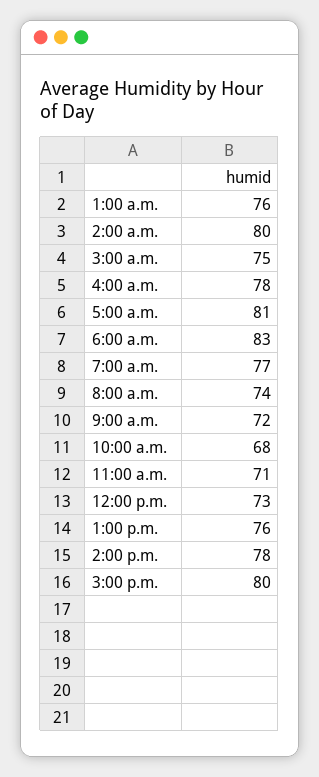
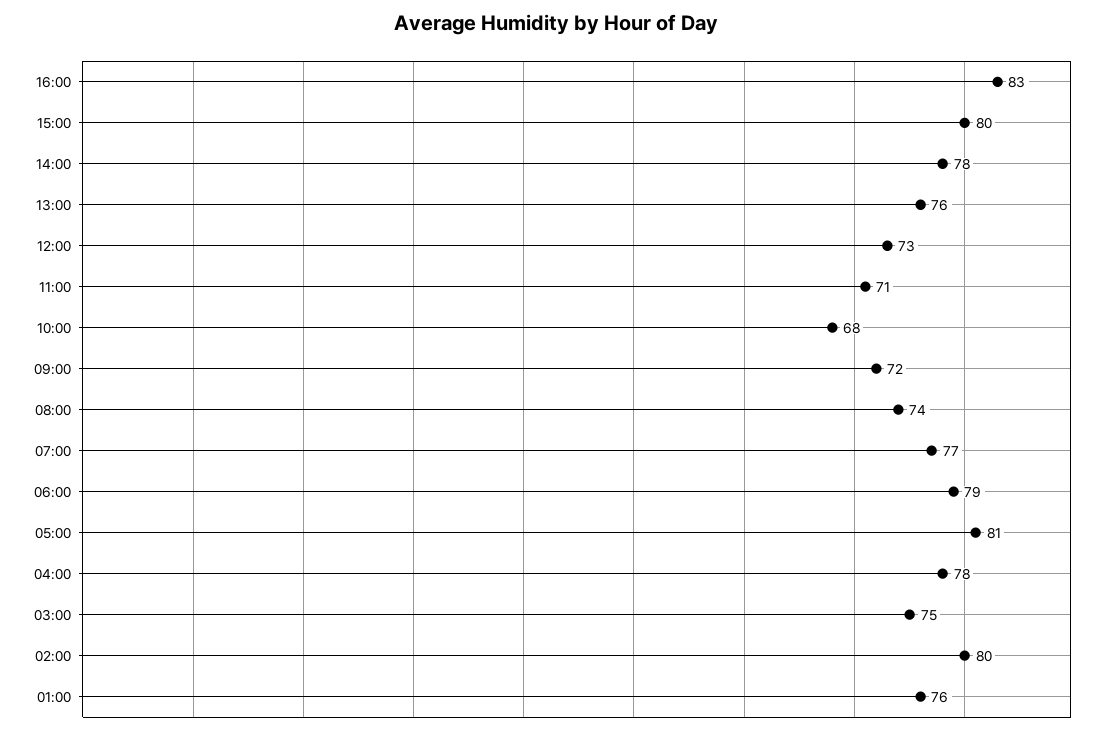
6:00 a.m.: 83 -> 79
16:00: none -> 83

